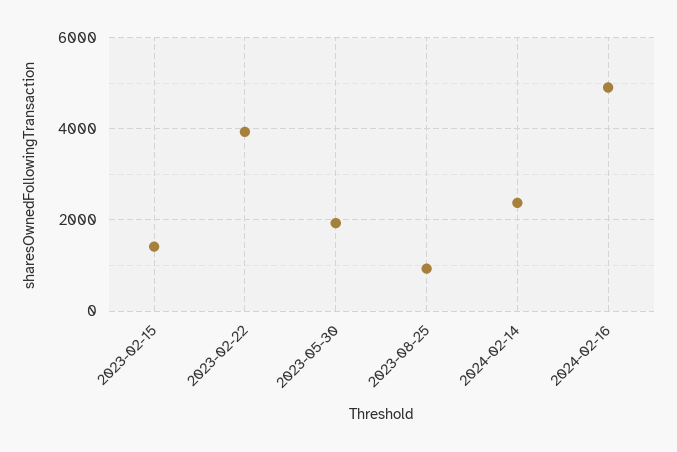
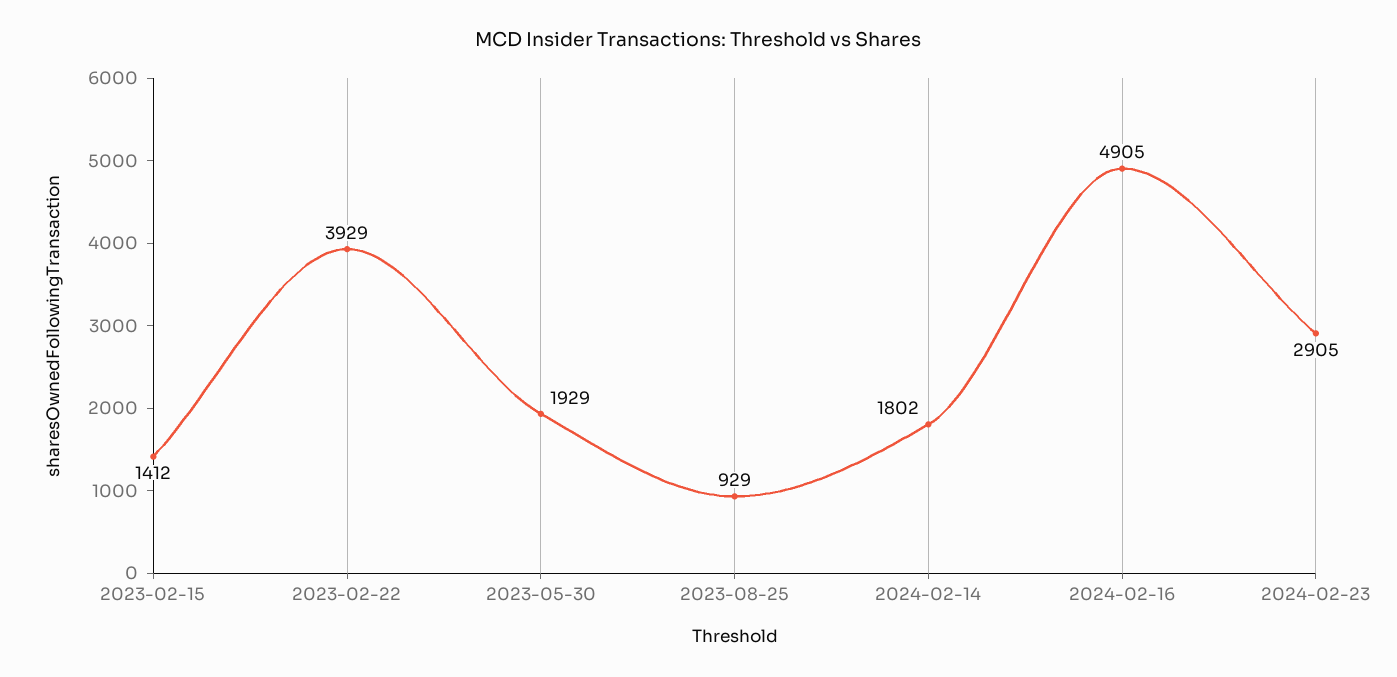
2024-02-14: 2400 -> 1802
2024-02-23: none -> 2905

